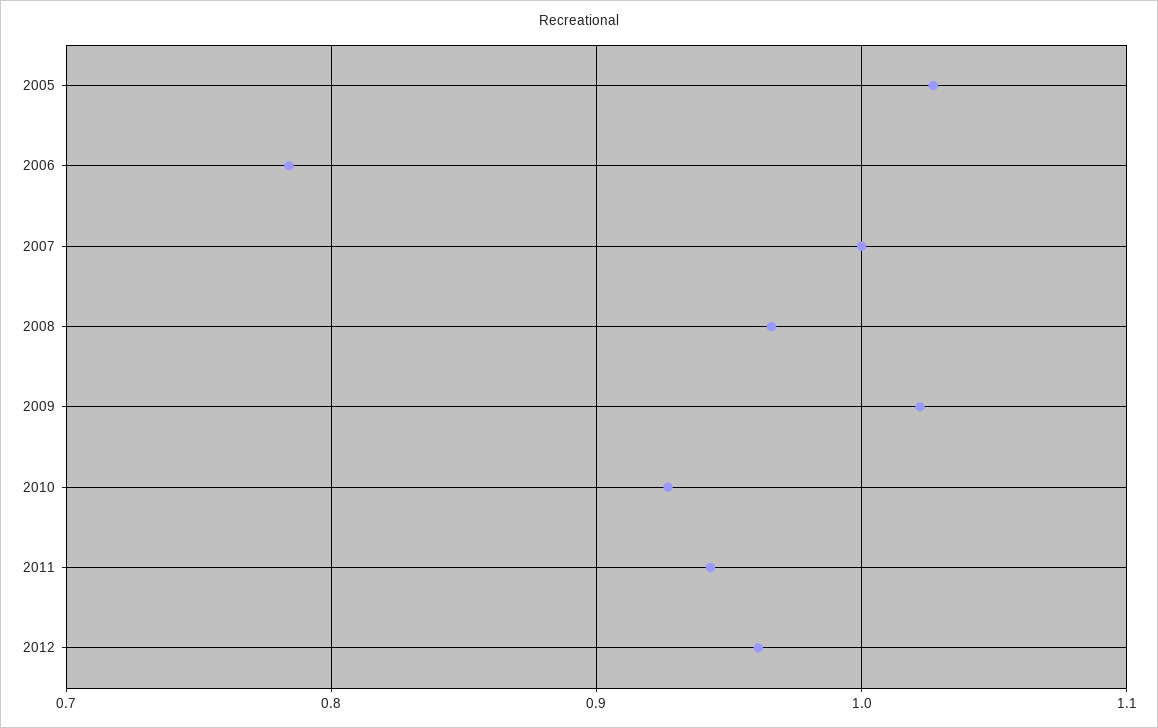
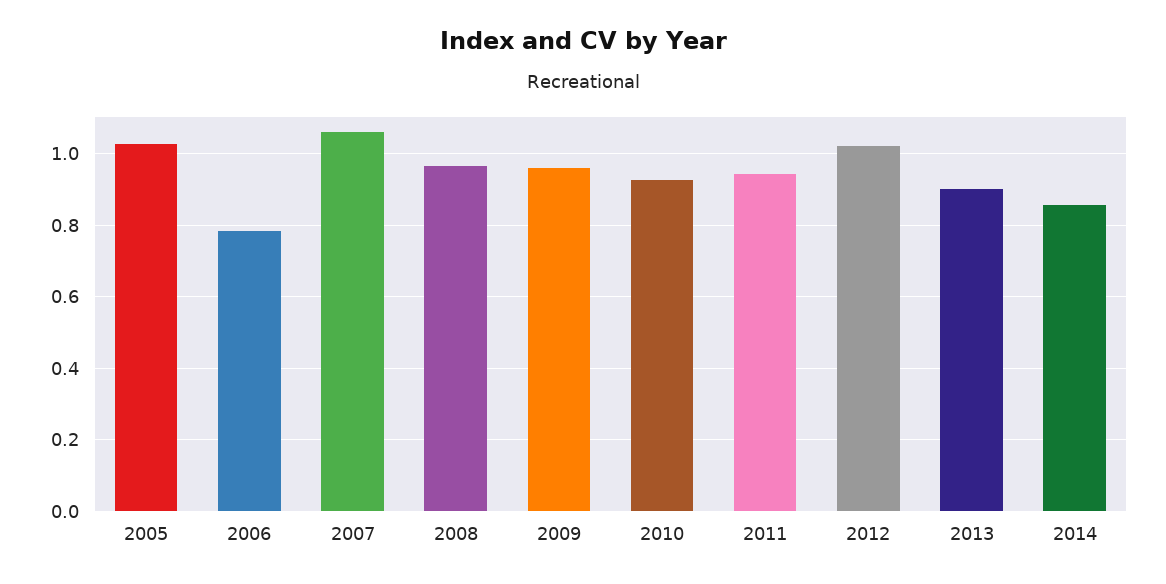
2007: 1 -> 1.06
2009: 1.02 -> 0.96
2012: 0.96 -> 1.02
2013: none -> 0.9
2014: none -> 0.86

